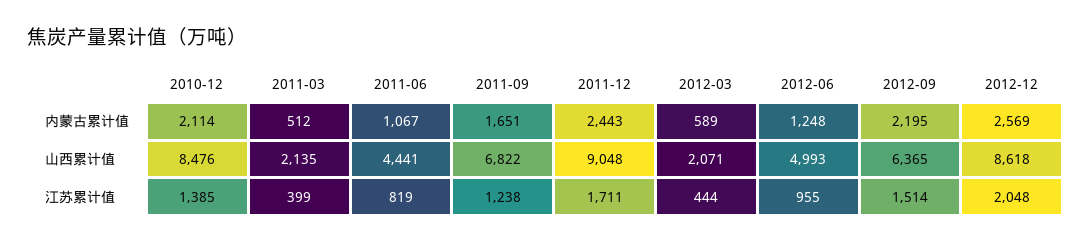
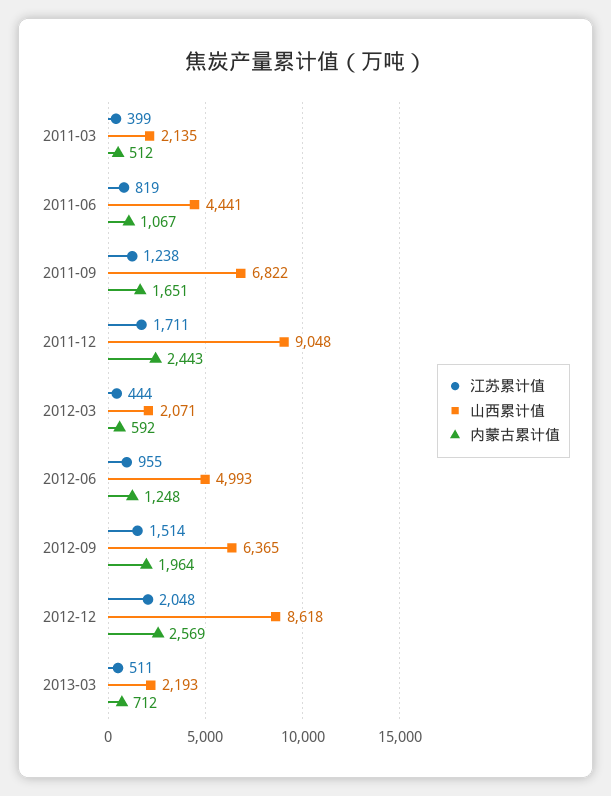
内蒙古累计值, 2010-12: 2114 -> none
内蒙古累计值, 2012-03: 589 -> 592
内蒙古累计值, 2012-09: 2195 -> 1964
山西累计值, 2010-12: 8476 -> none
江苏累计值, 2010-12: 1385 -> none
江苏累计值, 2013-03: none -> 511
山西累计值, 2013-03: none -> 2193
内蒙古累计值, 2013-03: none -> 712

